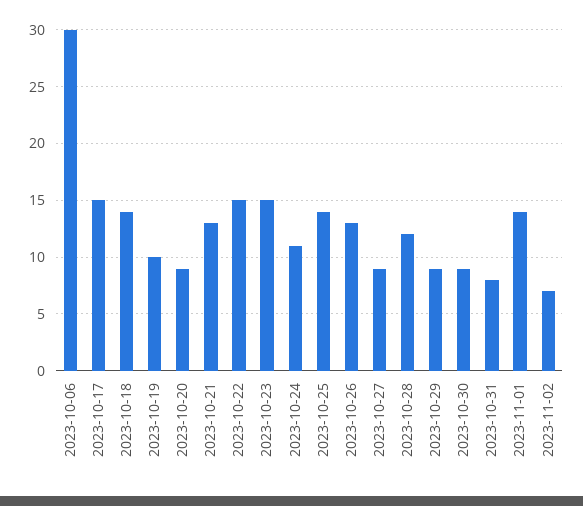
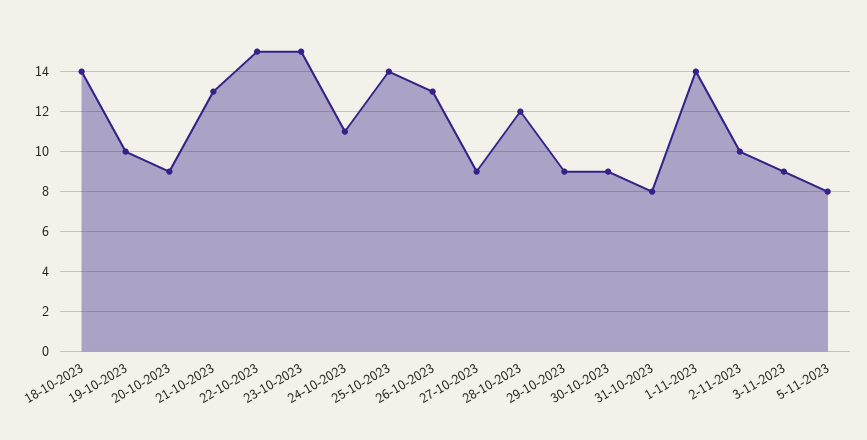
2023-10-06: 30 -> none
2023-10-17: 15 -> none
2023-11-02: 7 -> 10
3-11-2023: none -> 9
5-11-2023: none -> 8

